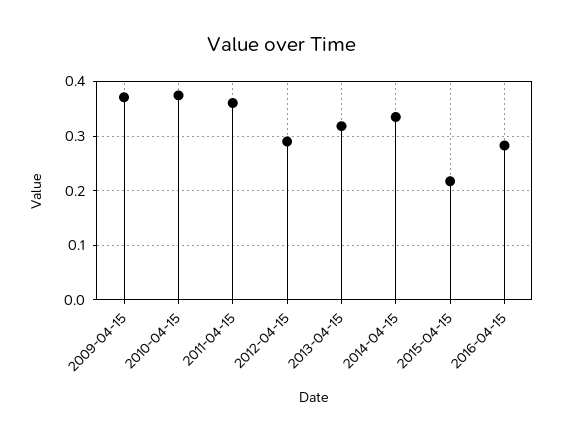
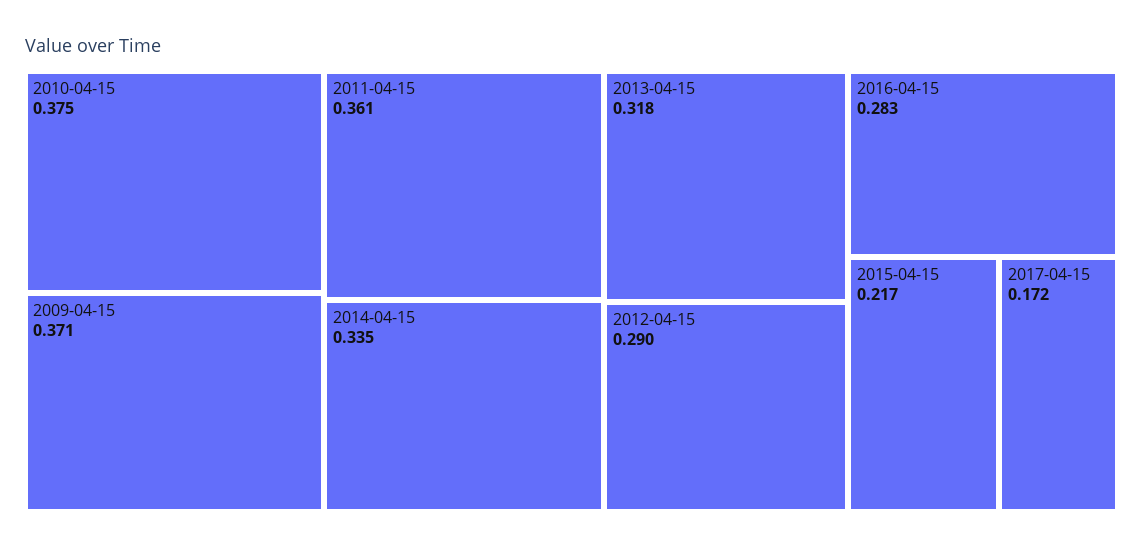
2017-04-15: none -> 0.172

